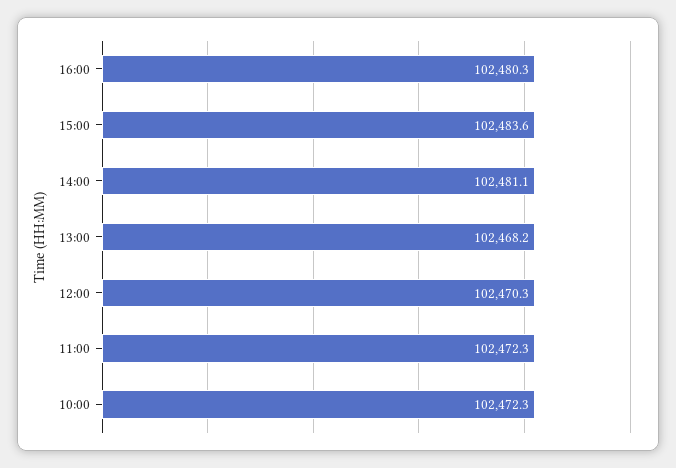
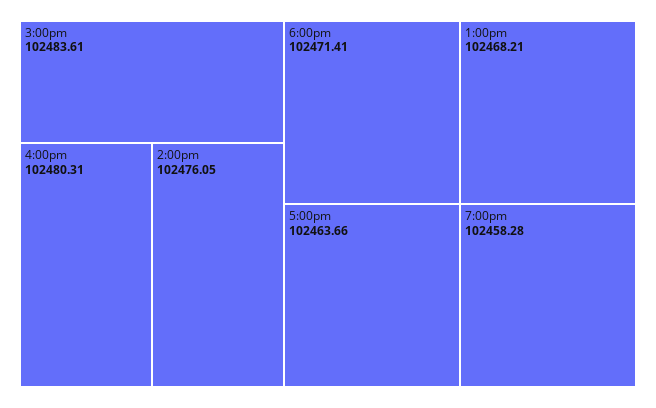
14:00: 102481.1 -> 102476.05
12:00: 102470.3 -> none
11:00: 102472.3 -> none
10:00: 102472.3 -> none
6:00pm: none -> 102471.41
5:00pm: none -> 102463.66
7:00pm: none -> 102458.28

